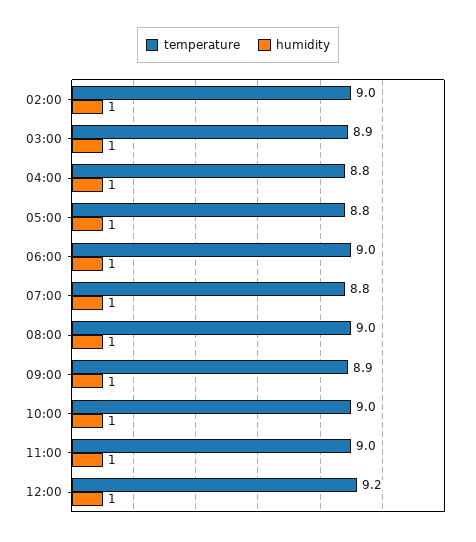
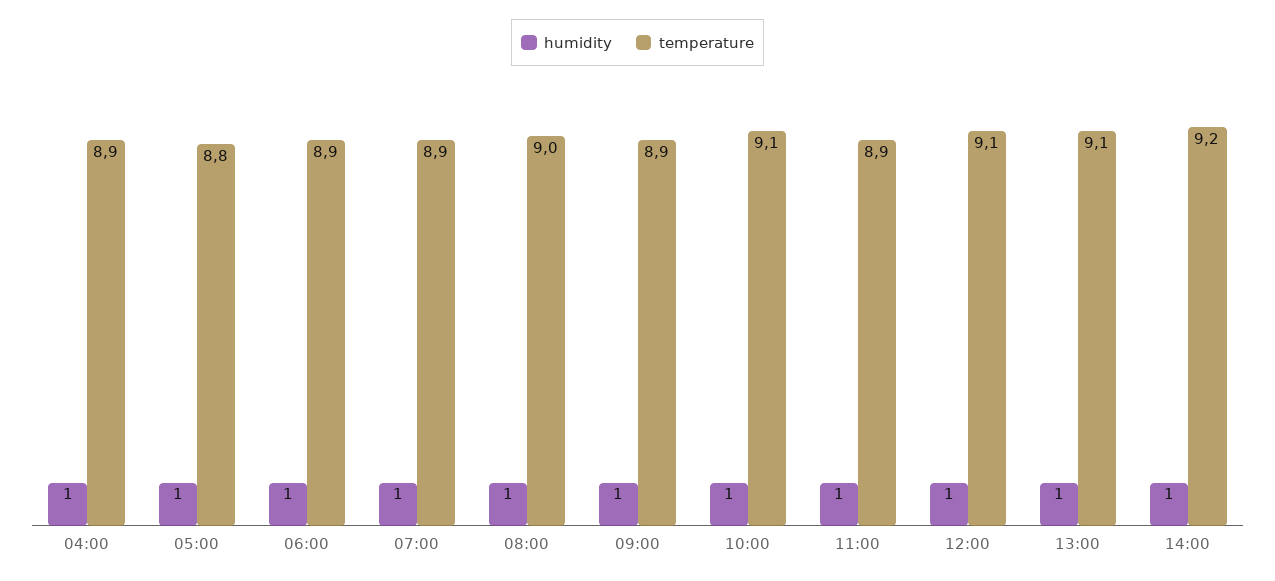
temperature, 02:00: 9 -> none
humidity, 02:00: 1 -> none
temperature, 03:00: 8.9 -> none
humidity, 03:00: 1 -> none
temperature, 04:00: 8.8 -> 8.9
temperature, 06:00: 9 -> 8.9
temperature, 07:00: 8.8 -> 8.9
temperature, 10:00: 9 -> 9.1
temperature, 11:00: 9 -> 8.9
temperature, 12:00: 9.2 -> 9.1
humidity, 13:00: none -> 1
temperature, 13:00: none -> 9.1
humidity, 14:00: none -> 1
temperature, 14:00: none -> 9.2

